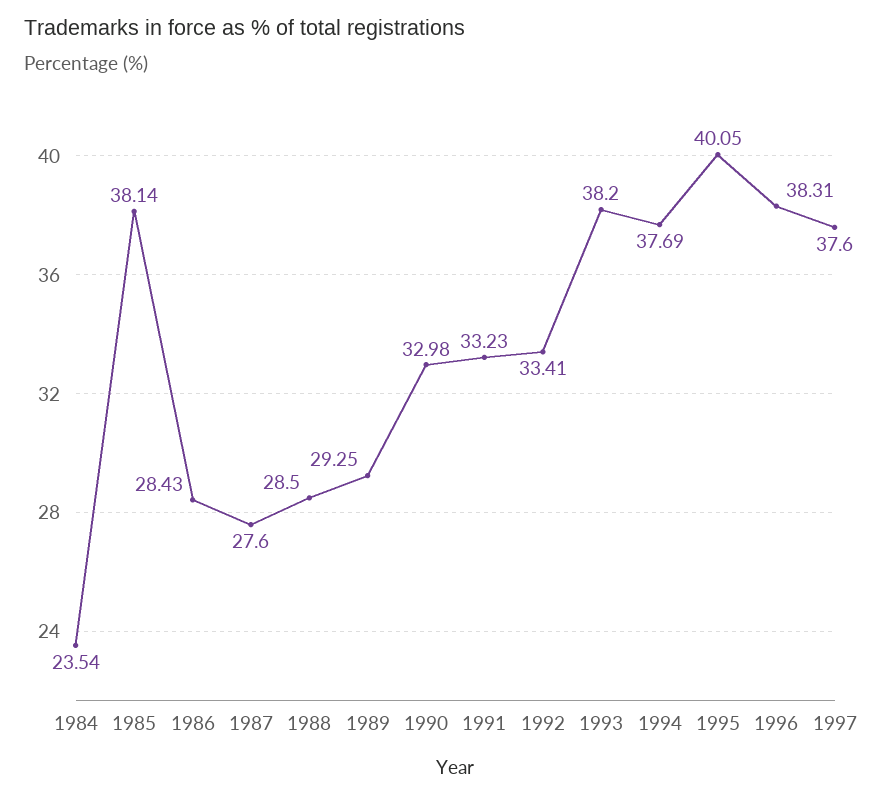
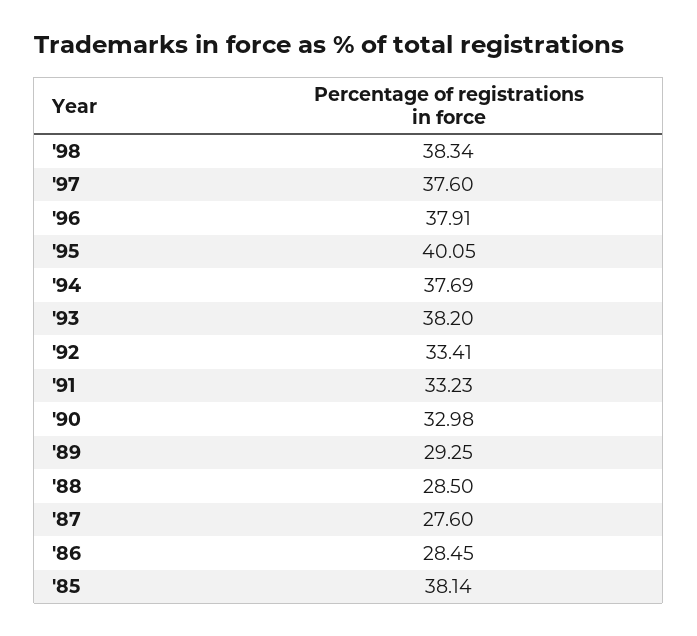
1984: 23.54 -> none
1986: 28.43 -> 28.45
1996: 38.31 -> 37.91
'98: none -> 38.34

